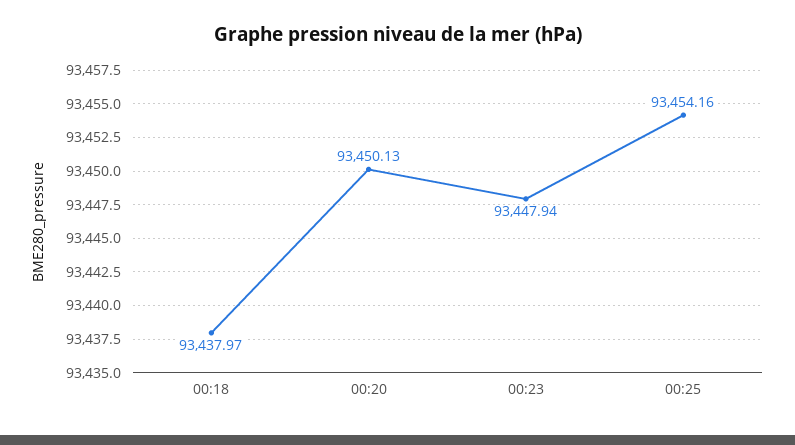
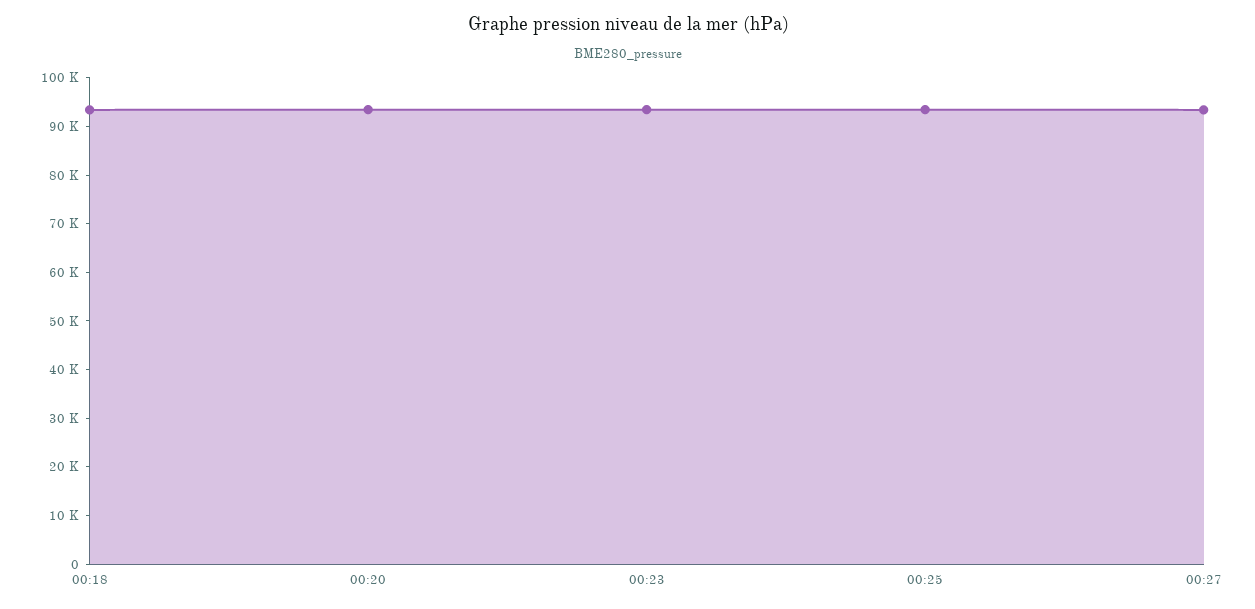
00:27: none -> 94000

